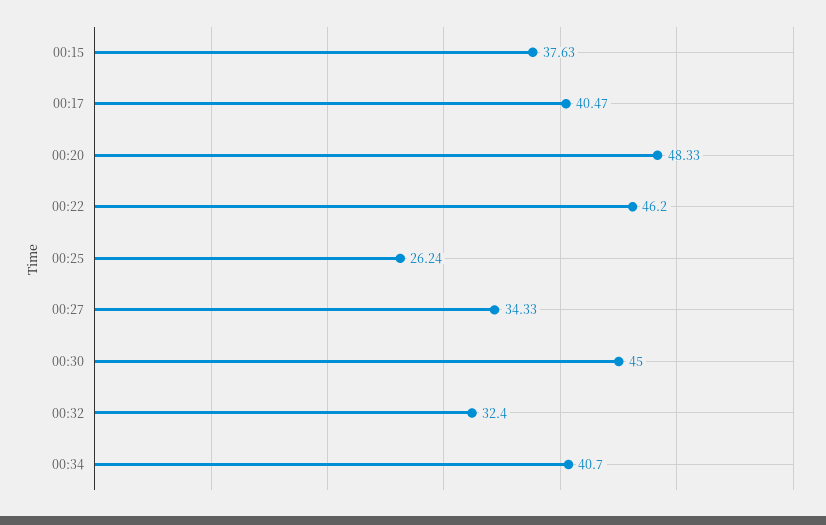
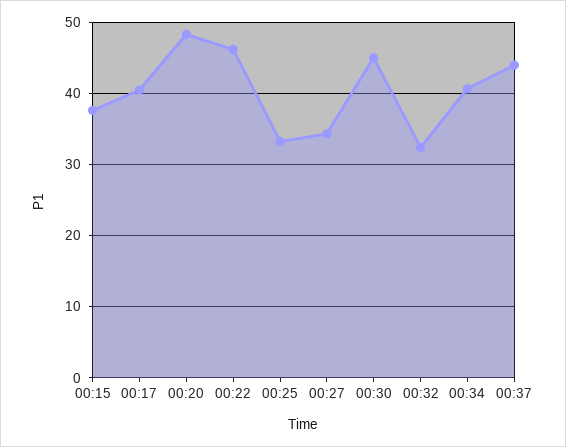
00:25: 26.24 -> 33
00:37: none -> 44

